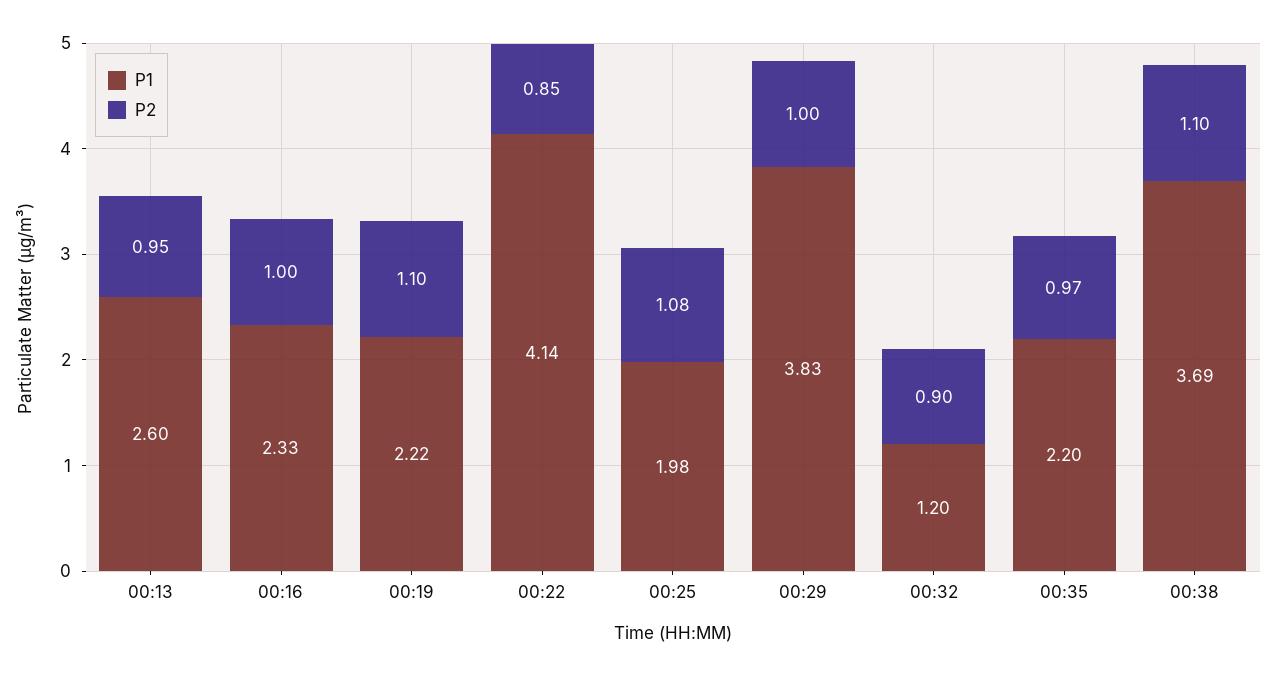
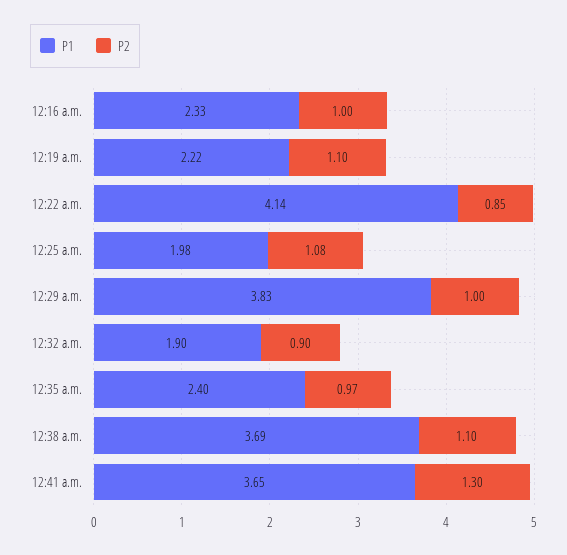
P1, 00:13: 2.6 -> none
P2, 00:13: 0.95 -> none
P1, 00:32: 1.2 -> 1.9
P1, 00:35: 2.2 -> 2.4
P1, 12:41 a.m.: none -> 3.65
P2, 12:41 a.m.: none -> 1.3

